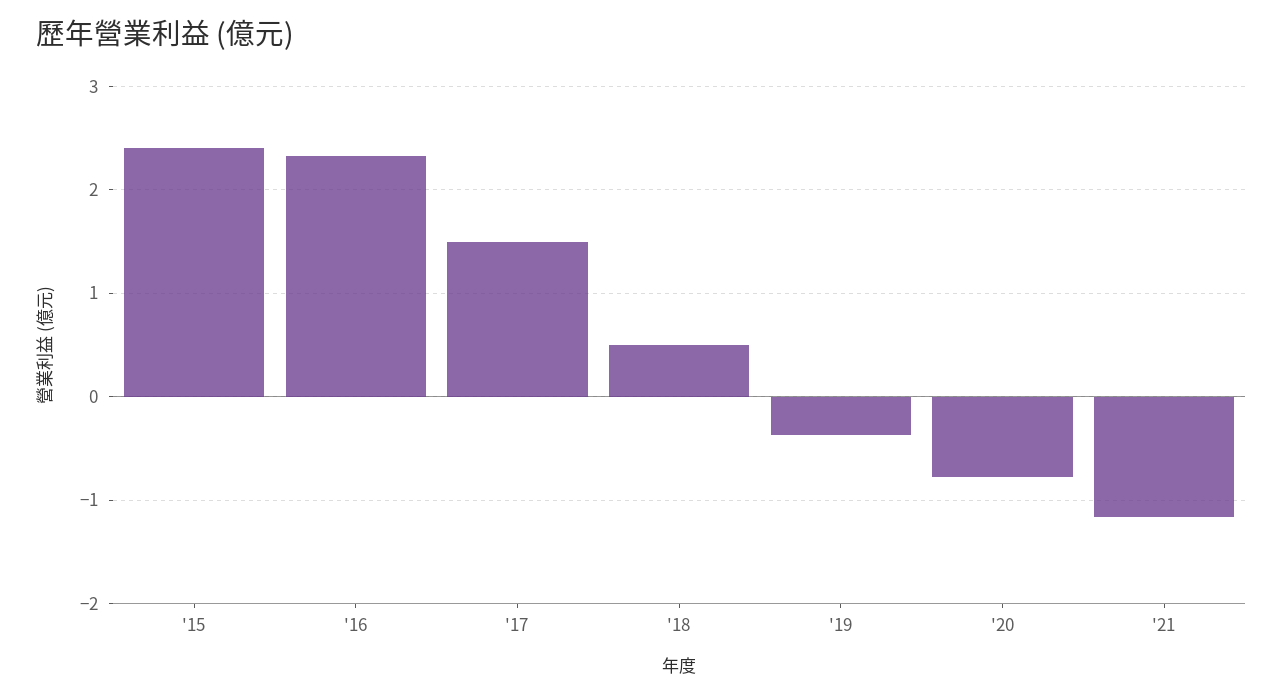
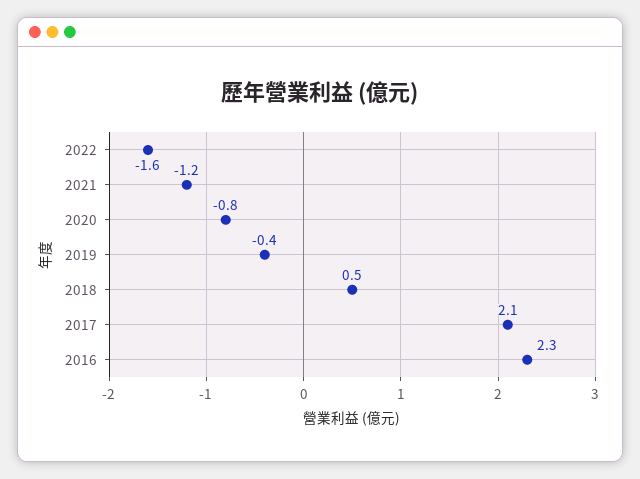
'15: 2.4 -> none
'17: 1.5 -> 2.1
2022: none -> -1.6

